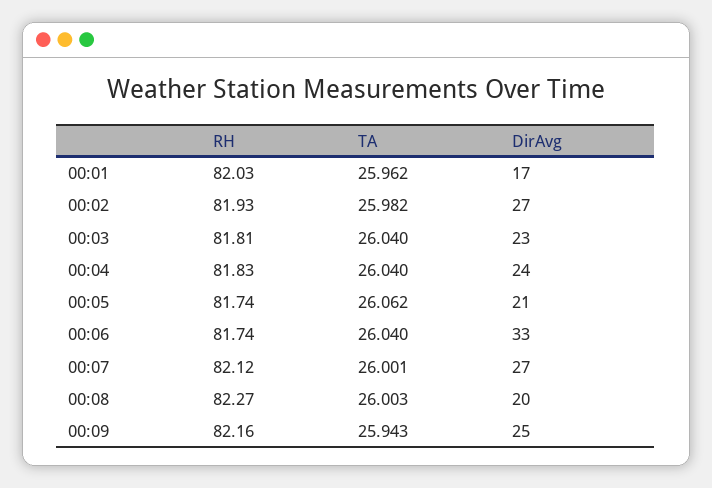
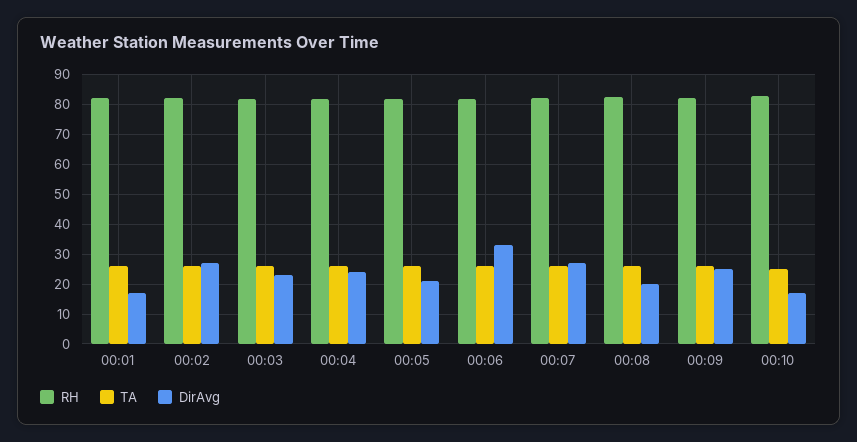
RH, 00:10: none -> 82.5
TA, 00:10: none -> 25
DirAvg, 00:10: none -> 17.5

